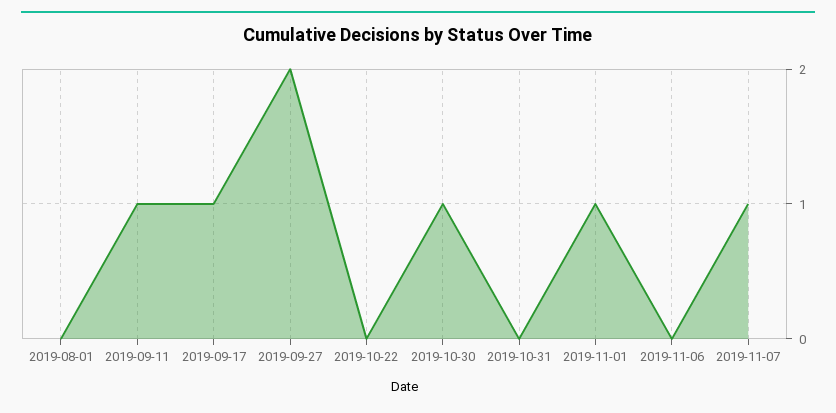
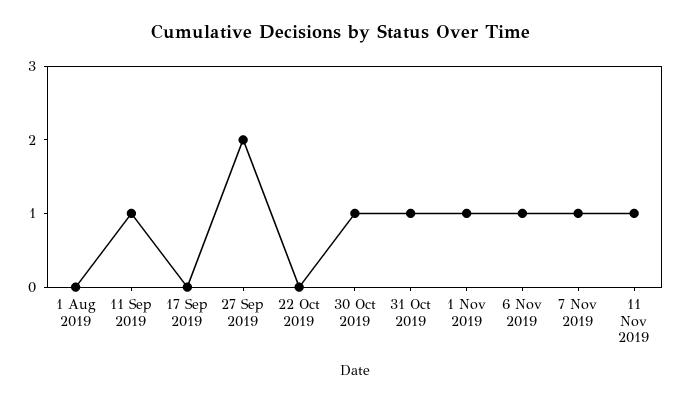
2019-09-17: 1 -> 0
2019-10-31: 0 -> 1
2019-11-06: 0 -> 1
11 Nov 2019: none -> 1

